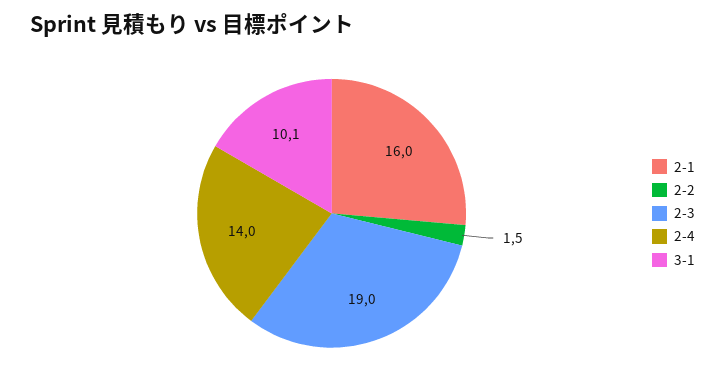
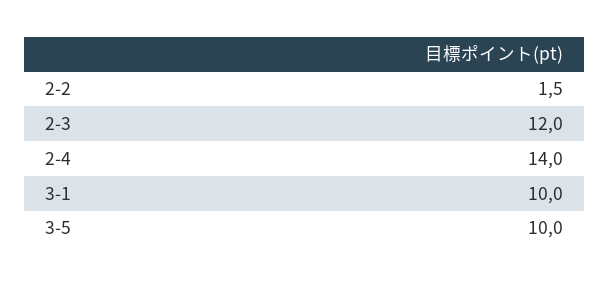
2-1: 16 -> none
2-3: 19 -> 12
3-1: 10.1 -> 10
3-5: none -> 10

